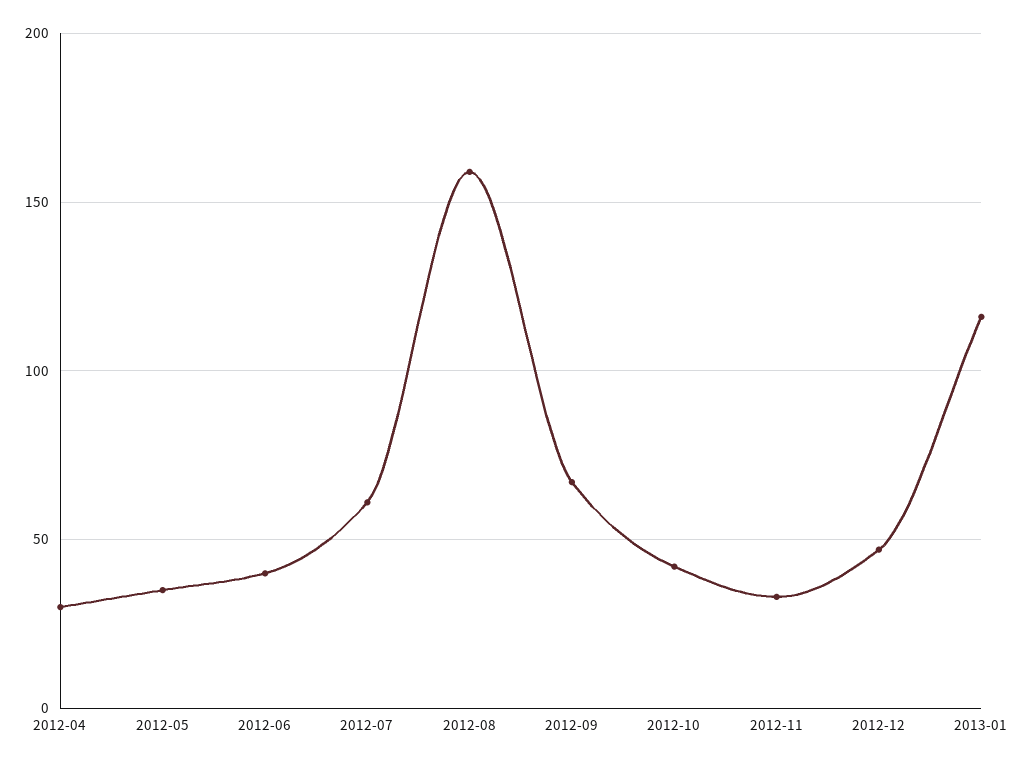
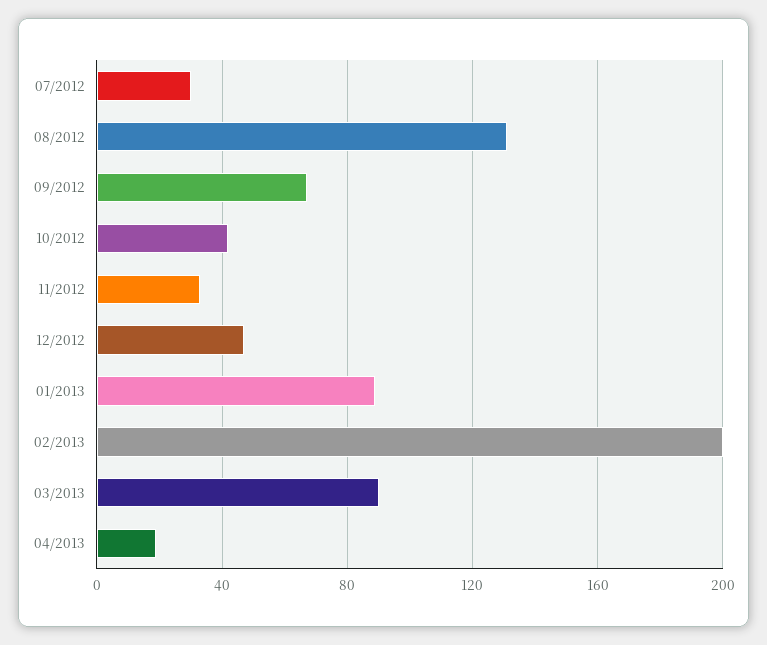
2012-04: 30 -> none
2012-05: 35 -> none
2012-06: 40 -> none
2012-07: 60 -> 30
2012-08: 160 -> 130
2013-01: 115 -> 90
02/2013: none -> 200
03/2013: none -> 90
04/2013: none -> 20

